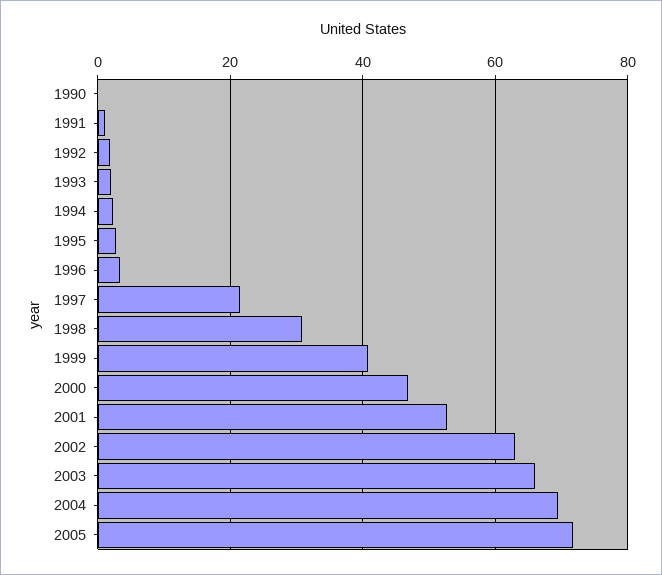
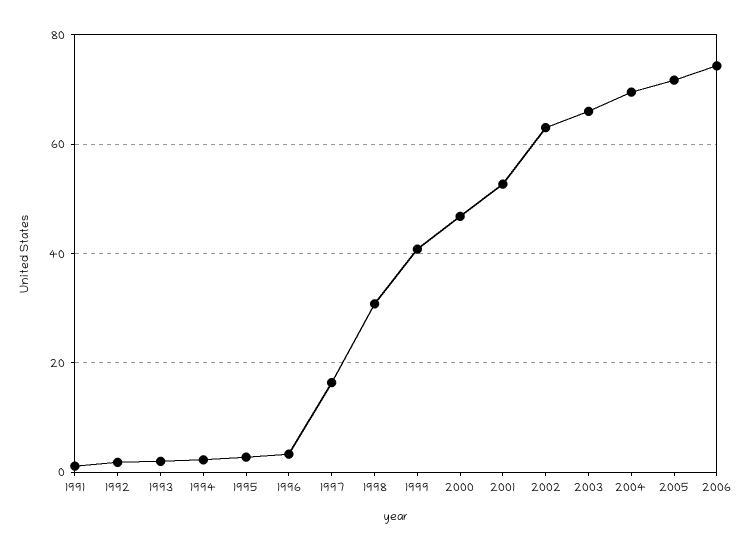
1990: 0 -> none
1997: 22 -> 16
2006: none -> 74

